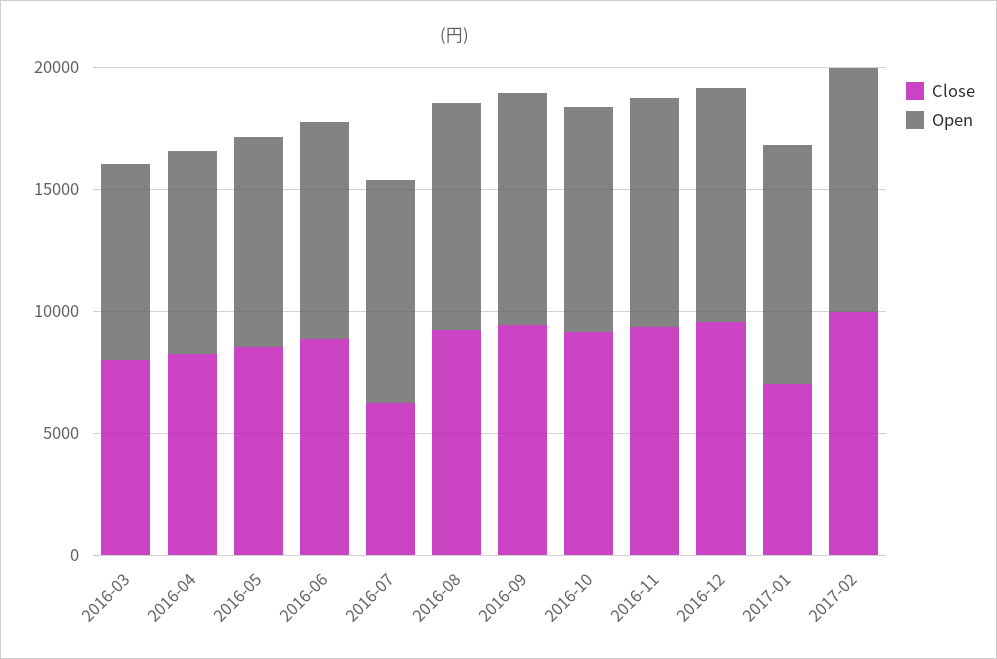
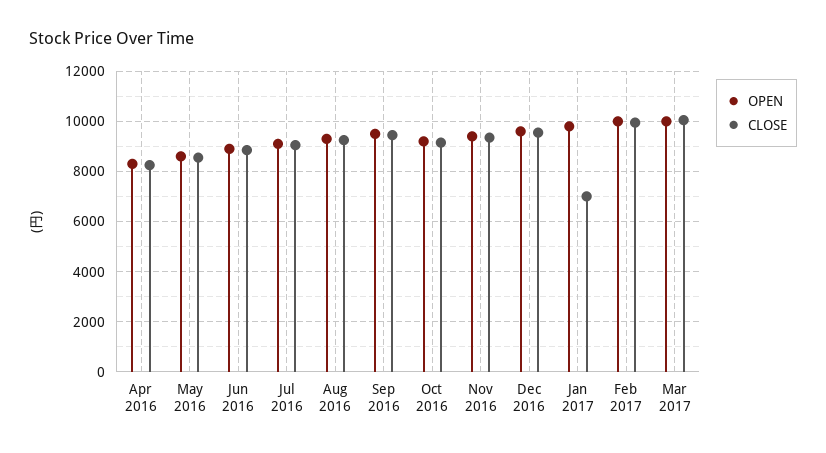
Close, 2016-03: 8000 -> none
Open, 2016-03: 8000 -> none
Close, 2016-07: 6000 -> 9000
Open, Mar 2017: none -> 10000
Close, Mar 2017: none -> 10000

